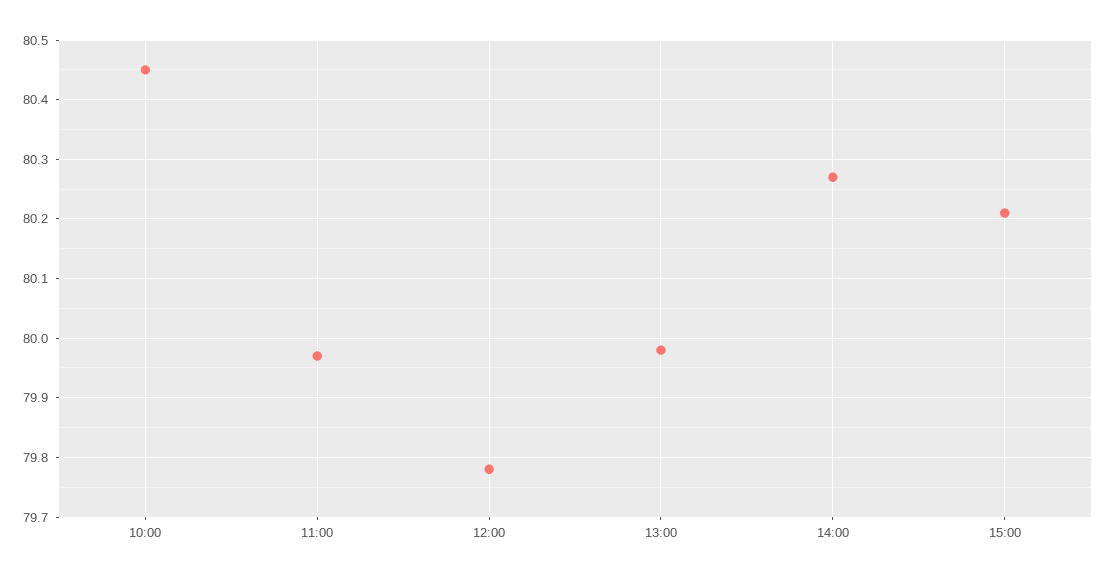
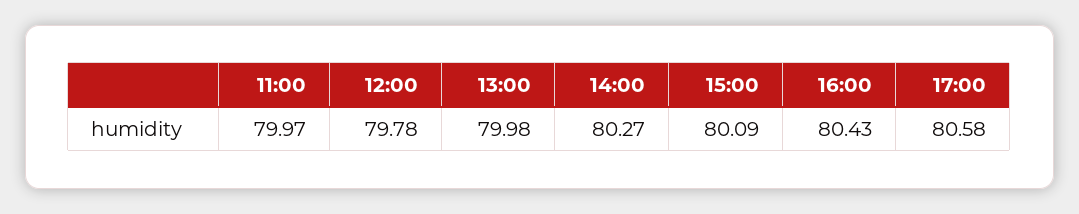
10:00: 80.45 -> none
15:00: 80.2 -> 80.09
16:00: none -> 80.43
17:00: none -> 80.58

